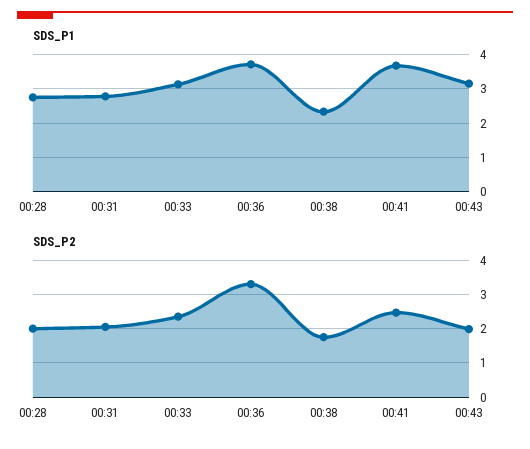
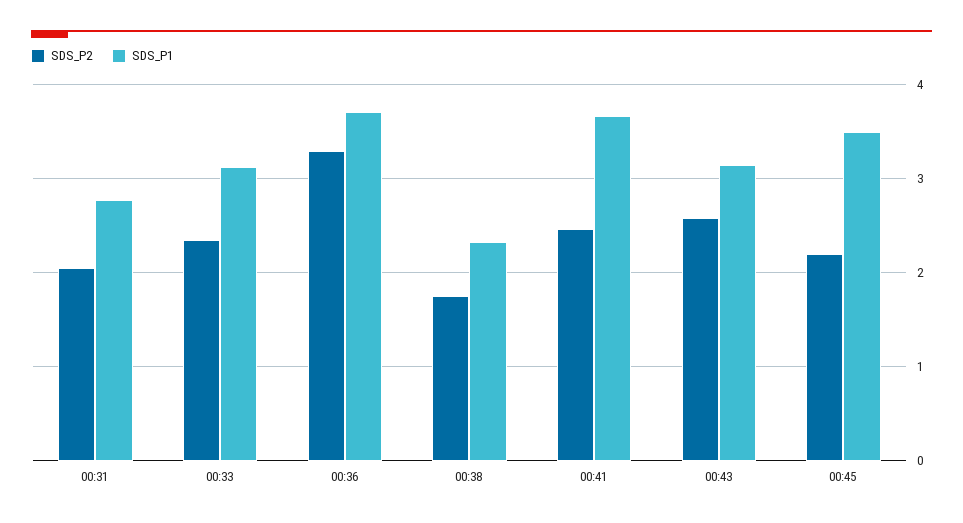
SDS_P1, 00:28: 2.8 -> none
SDS_P2, 00:28: 2 -> none
SDS_P2, 00:43: 2 -> 2.6
SDS_P2, 00:45: none -> 2.2
SDS_P1, 00:45: none -> 3.5

